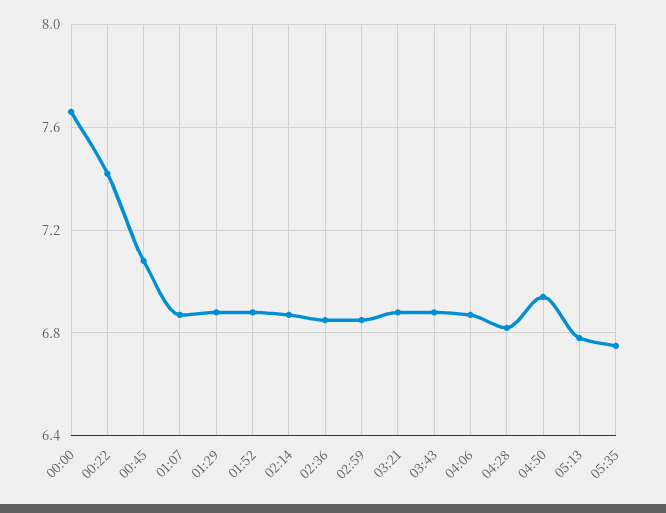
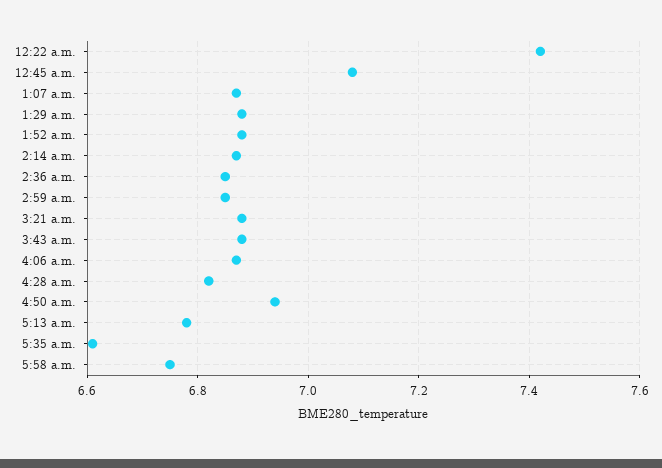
00:00: 7.65 -> none
05:35: 6.75 -> 6.6
5:58 a.m.: none -> 6.75

